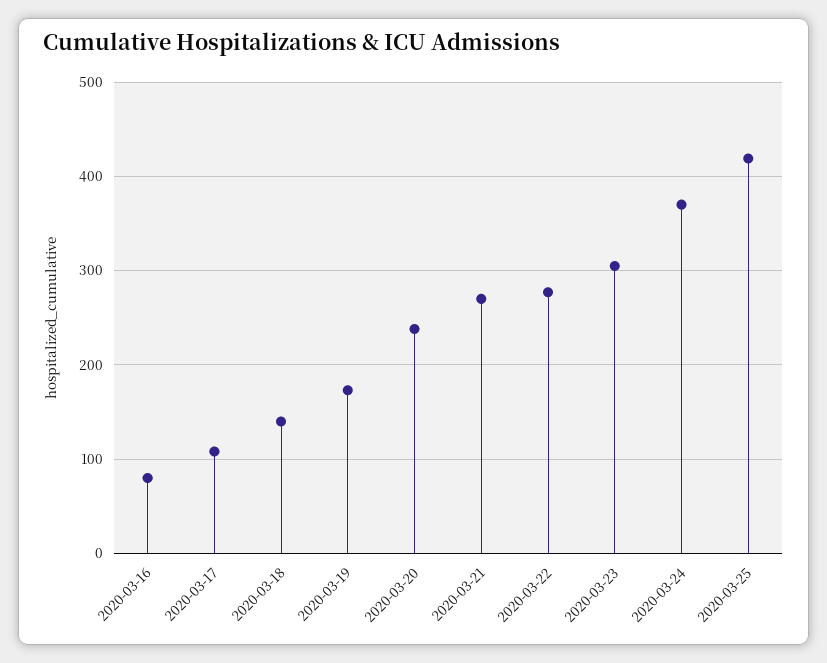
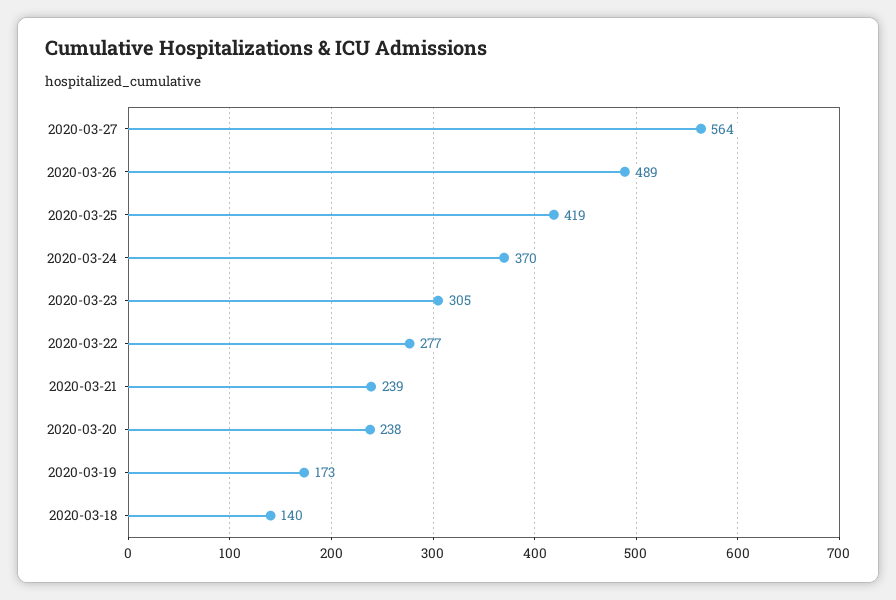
2020-03-16: 80 -> none
2020-03-17: 110 -> none
2020-03-21: 270 -> 239
2020-03-27: none -> 564
2020-03-26: none -> 489

